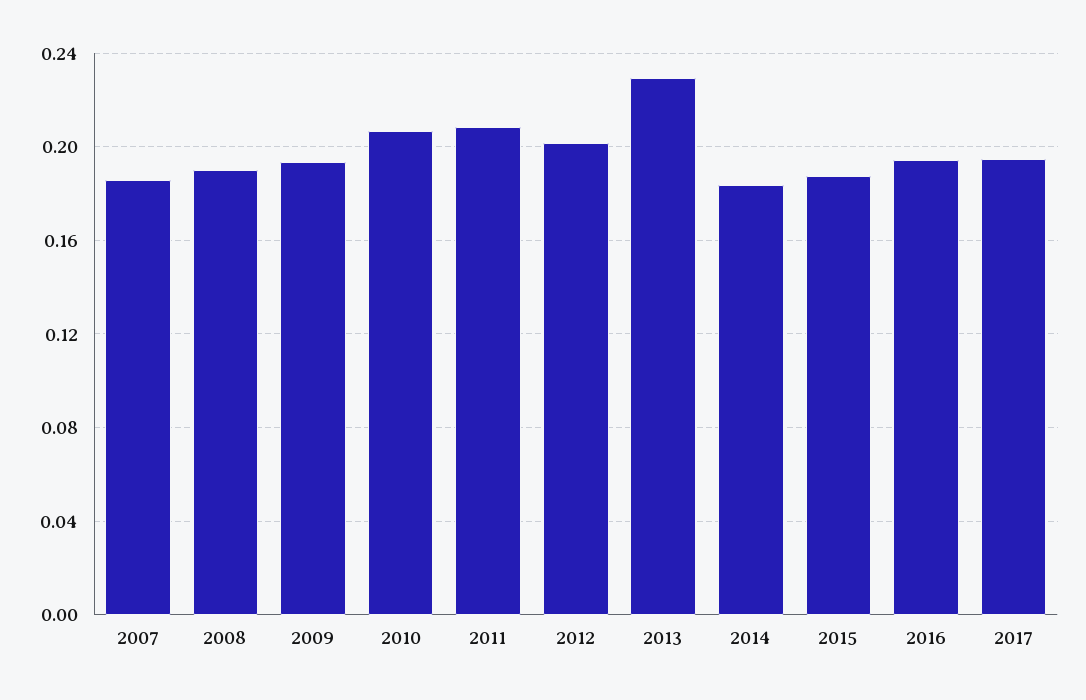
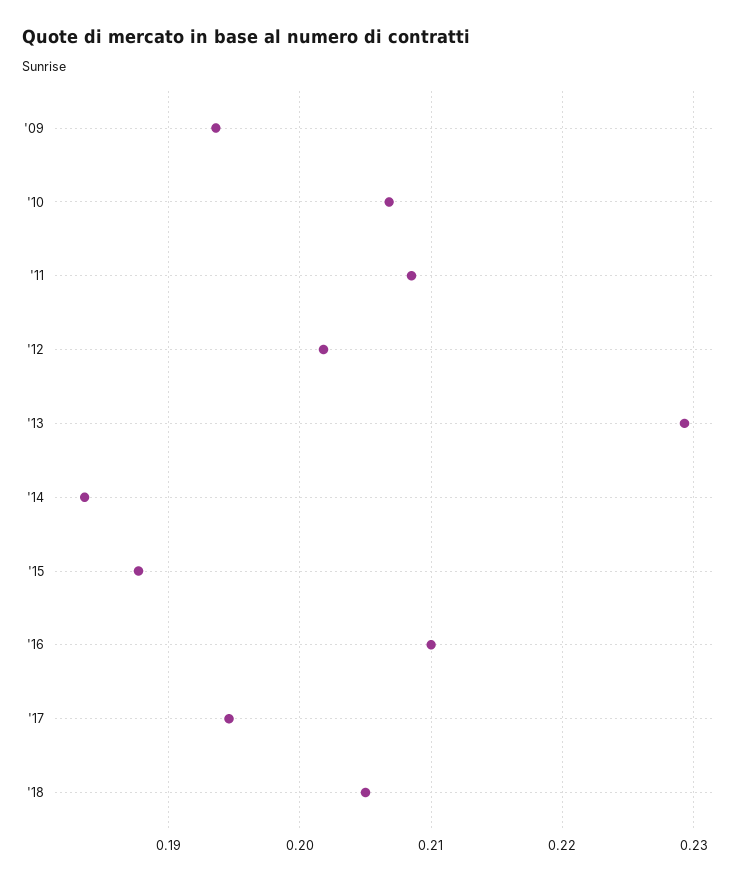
2007: 0.185 -> none
2008: 0.19 -> none
2016: 0.195 -> 0.21
'18: none -> 0.205

